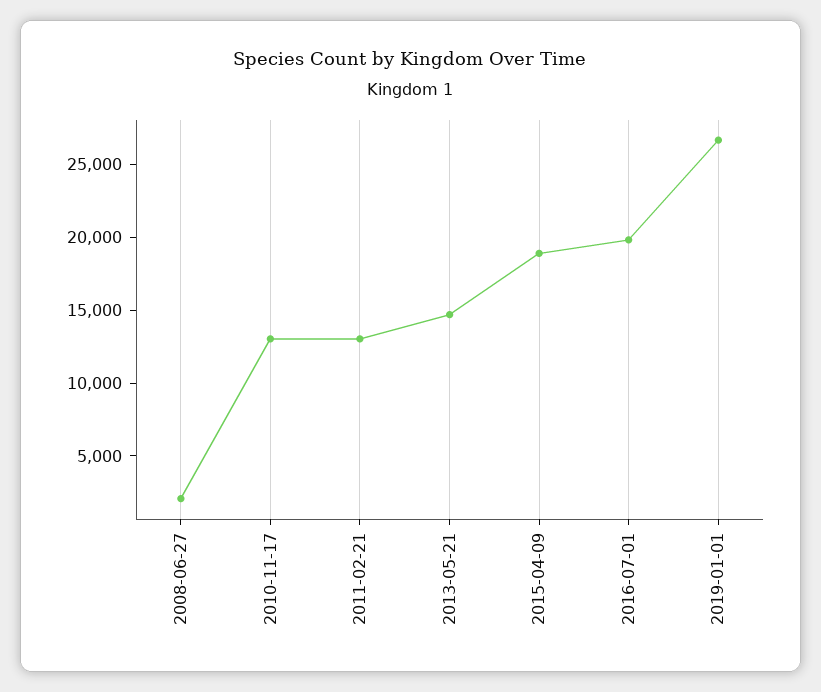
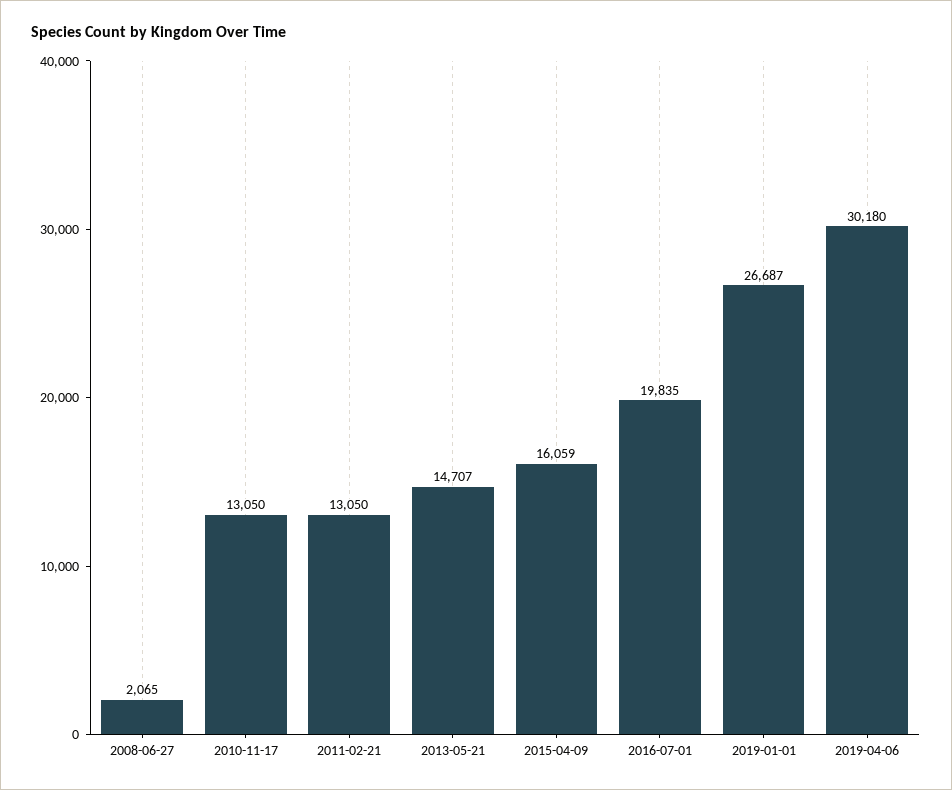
2015-04-09: 19000 -> 16059
2019-04-06: none -> 30180

